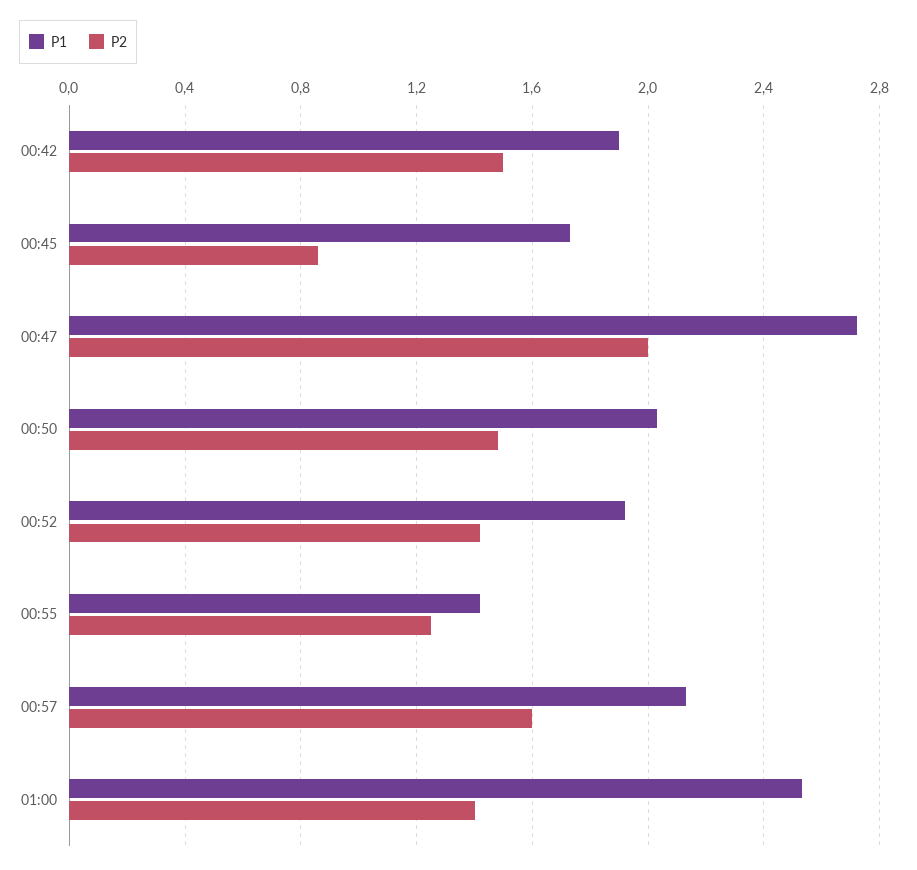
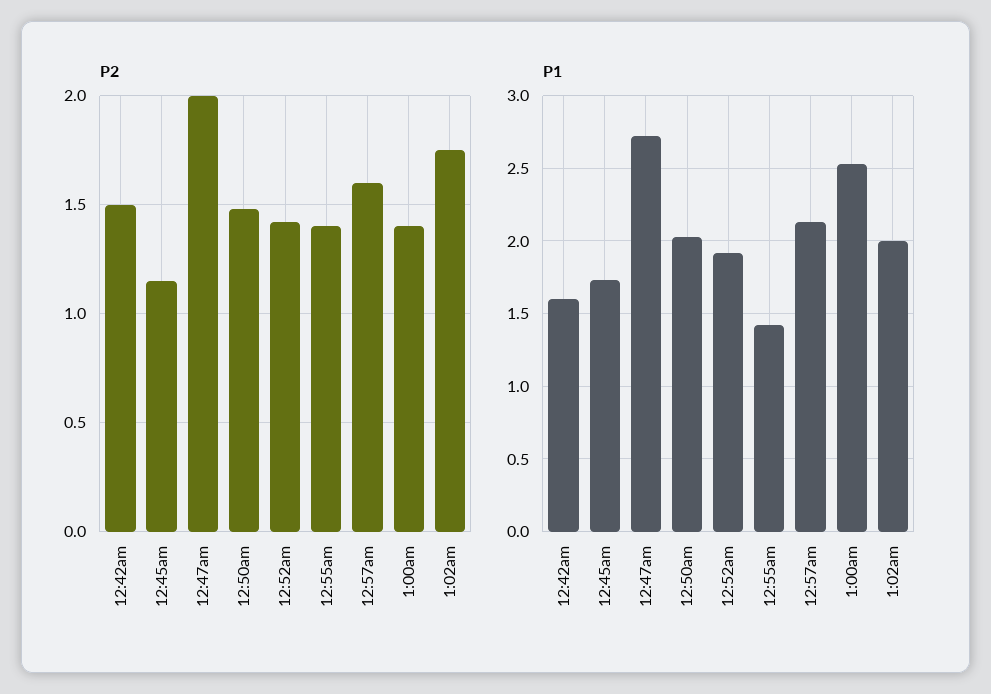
P1, 00:42: 1.9 -> 1.6
P2, 00:45: 0.85 -> 1.15
P2, 00:55: 1.25 -> 1.4
P2, 1:02am: none -> 1.75
P1, 1:02am: none -> 2

